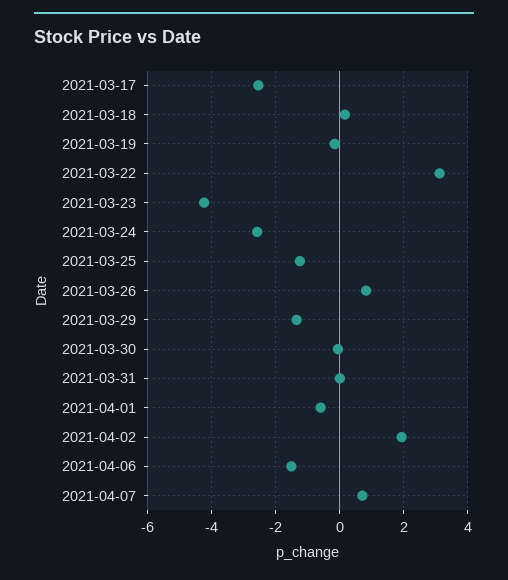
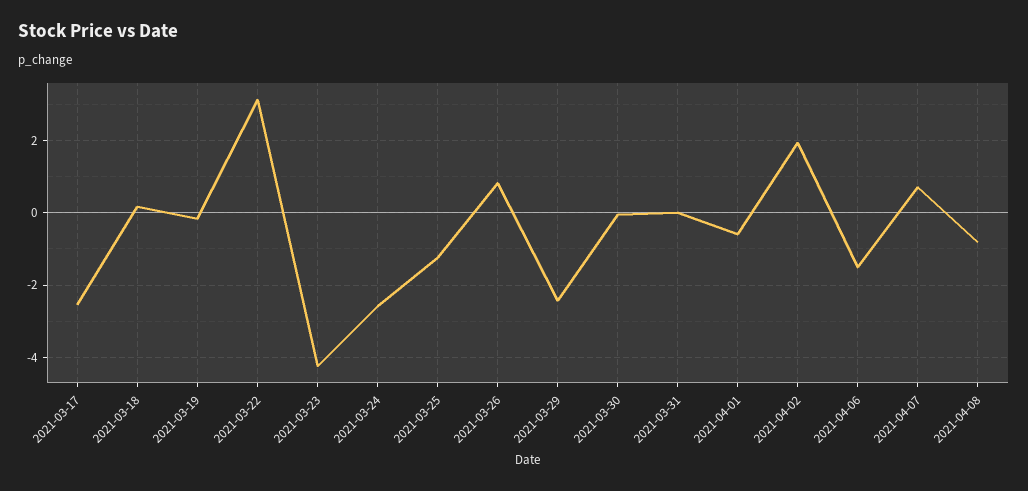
2021-03-29: -1.4 -> -2.4
2021-04-08: none -> -0.8

